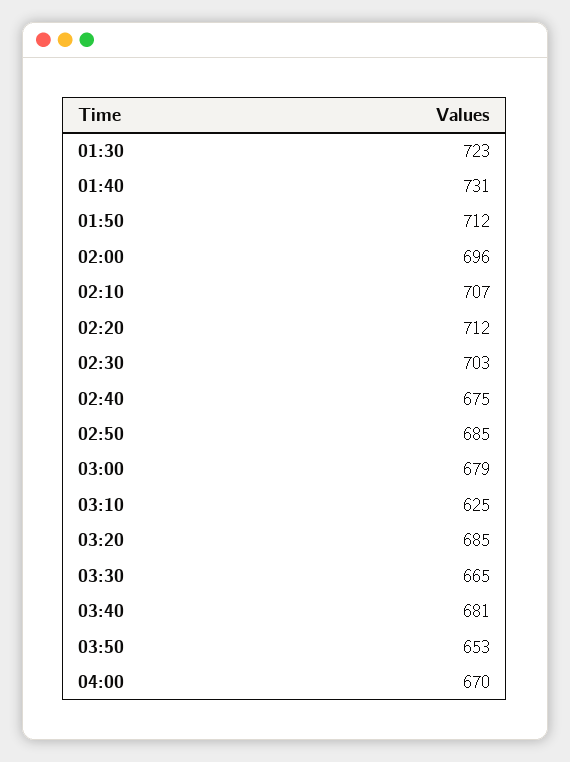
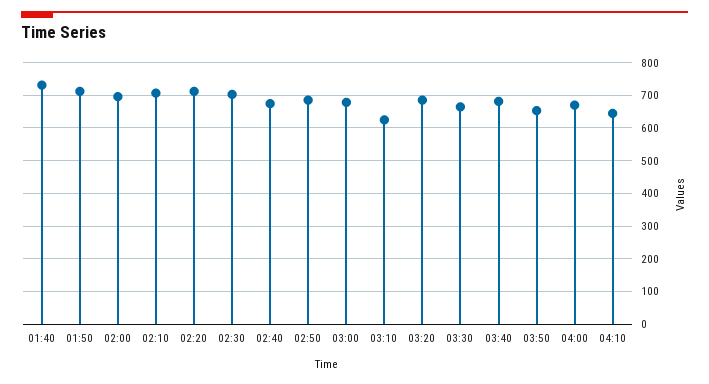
01:30: 723 -> none
04:10: none -> 640

